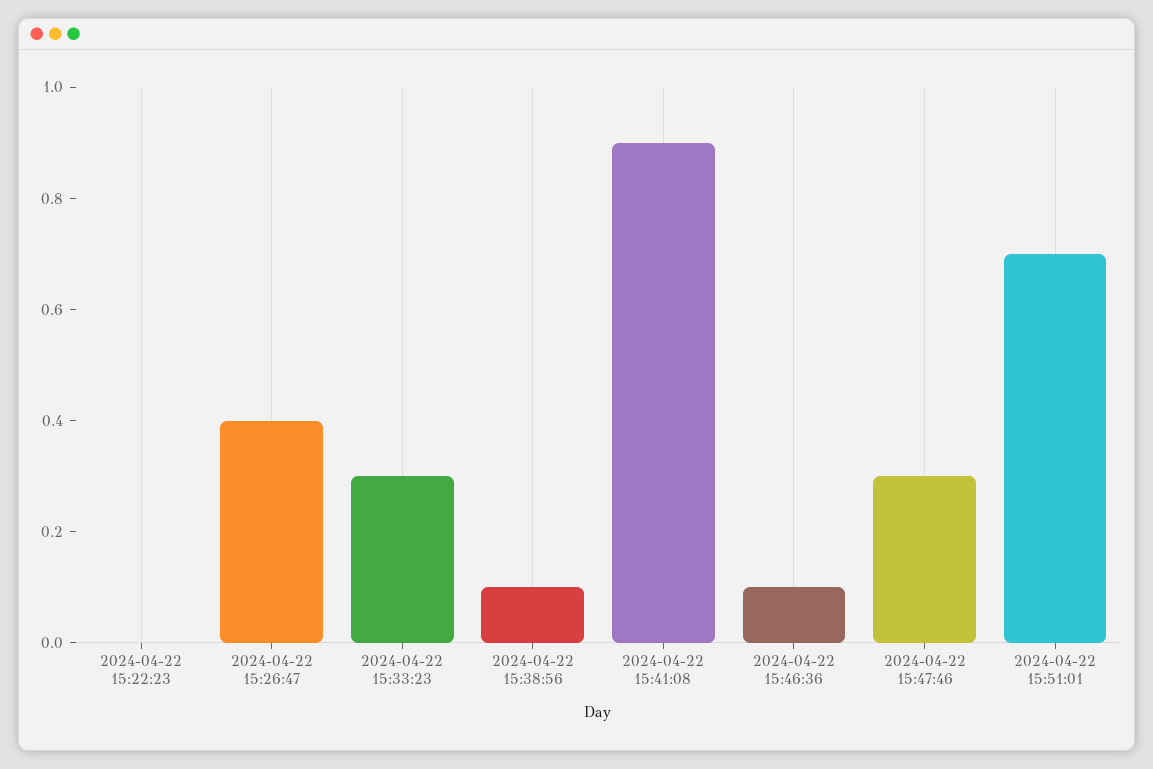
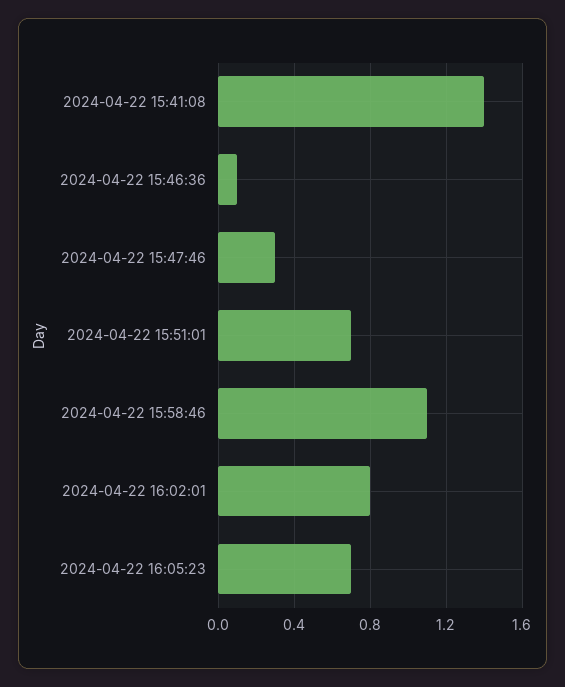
2024-04-22 15:22:23: 0 -> none
2024-04-22 15:26:47: 0.4 -> none
2024-04-22 15:33:23: 0.3 -> none
2024-04-22 15:38:56: 0.1 -> none
2024-04-22 15:41:08: 0.9 -> 1.4
2024-04-22 15:58:46: none -> 1.1
2024-04-22 16:02:01: none -> 0.8
2024-04-22 16:05:23: none -> 0.7

